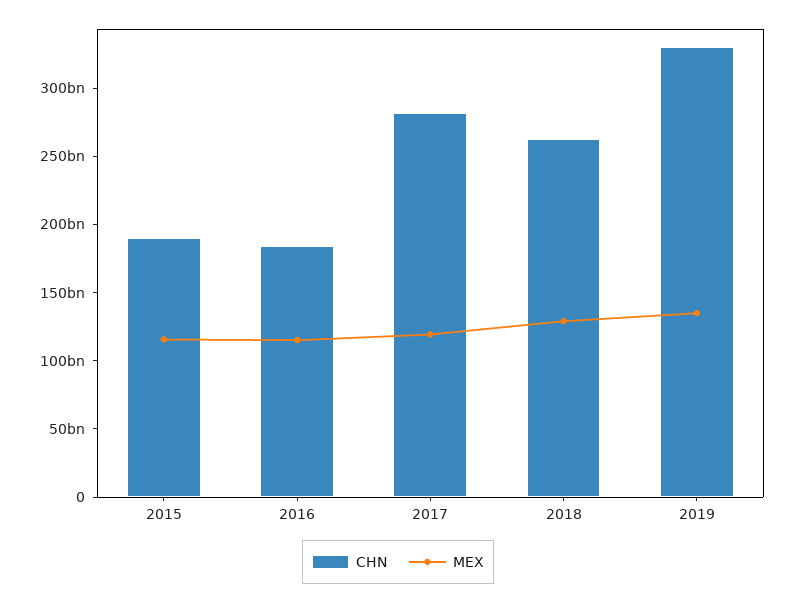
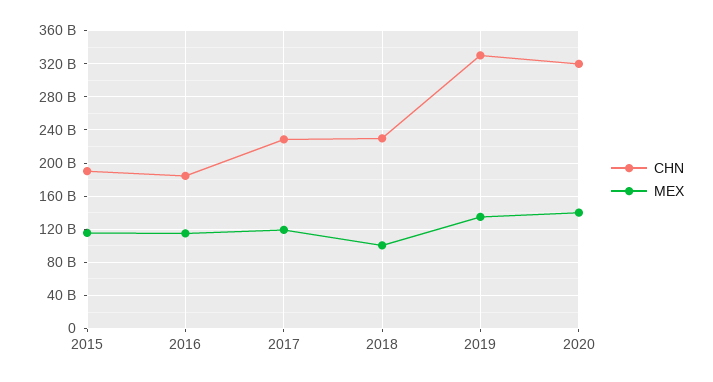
CHN, 2017: 280000000000 -> 230000000000
CHN, 2018: 260000000000 -> 230000000000
MEX, 2018: 130000000000 -> 100000000000
CHN, 2020: none -> 320000000000
MEX, 2020: none -> 140000000000

